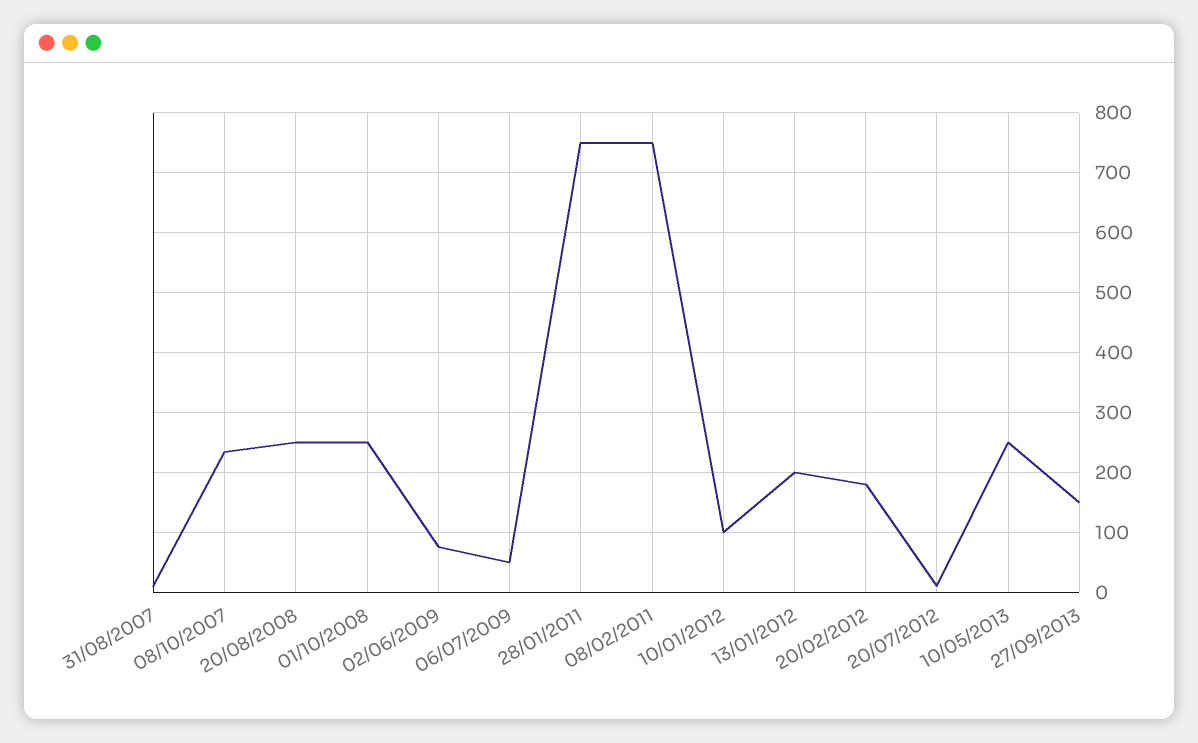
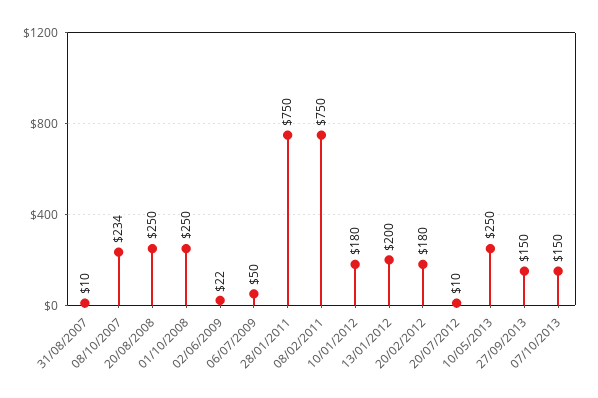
02/06/2009: 80 -> 22
10/01/2012: 100 -> 180
07/10/2013: none -> 150

